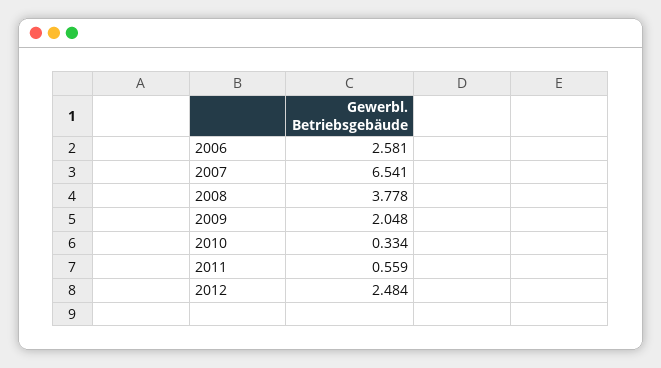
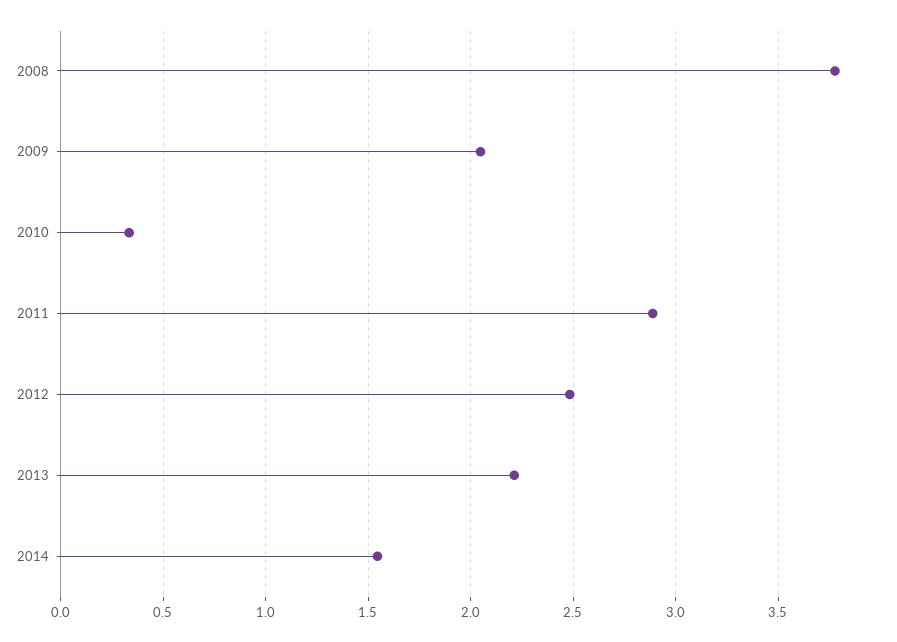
2006: 2.581 -> none
2007: 6.541 -> none
2011: 0.559 -> 2.9
2013: none -> 2.2
2014: none -> 1.55

